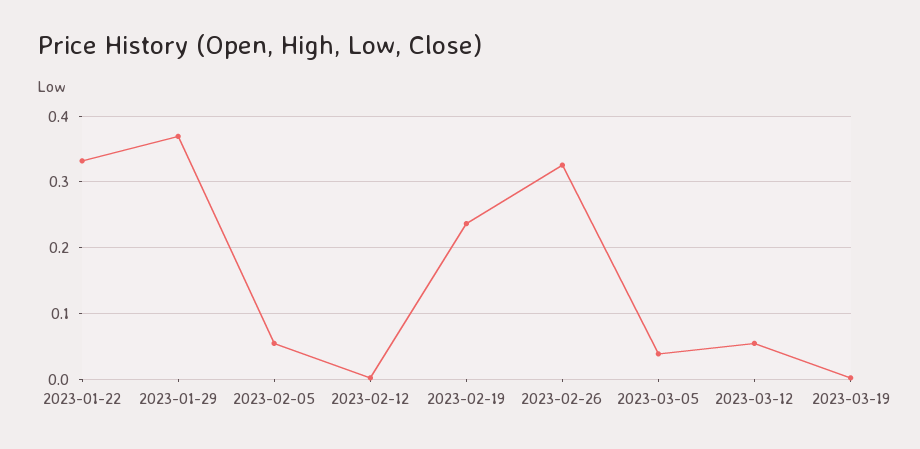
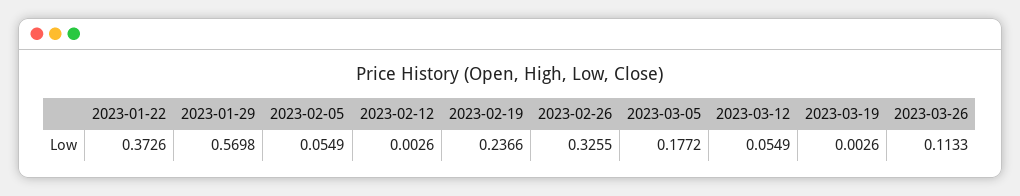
2023-01-22: 0.33 -> 0.3726
2023-01-29: 0.37 -> 0.5698
2023-03-05: 0.04 -> 0.1772
2023-03-26: none -> 0.1133

